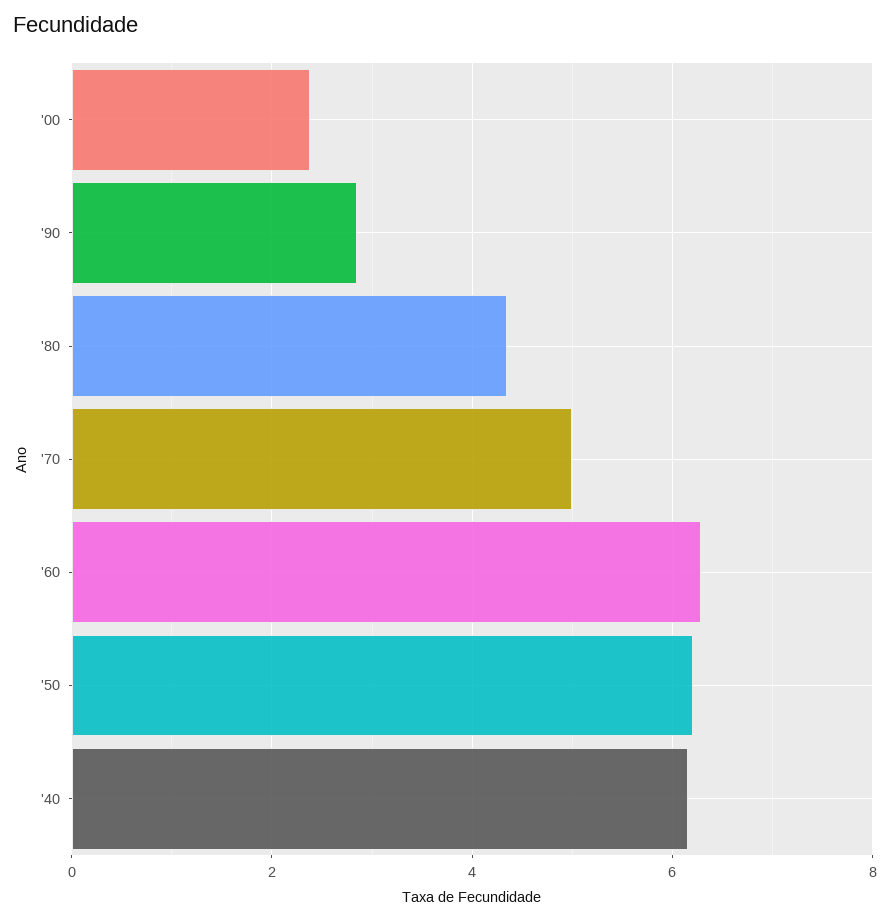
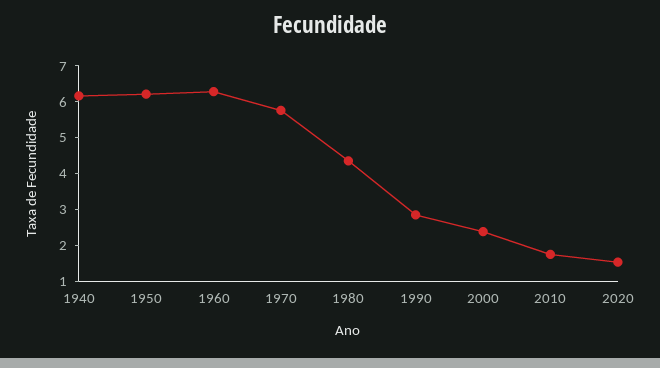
'70: 5 -> 5.75
2010: none -> 1.75
2020: none -> 1.5

